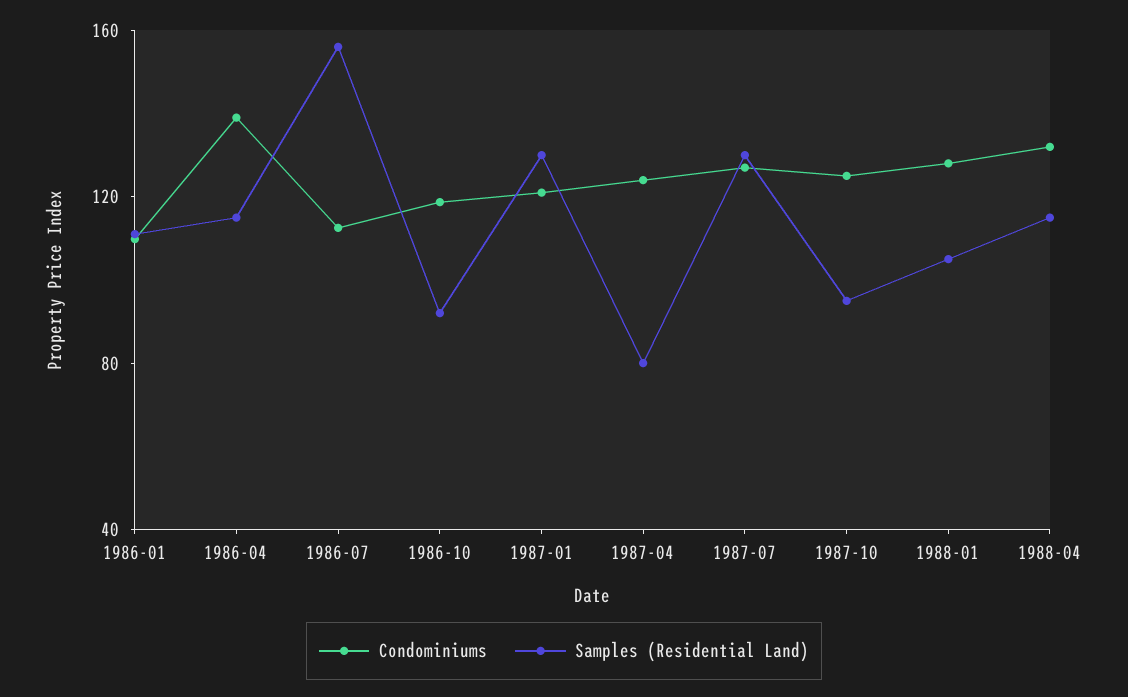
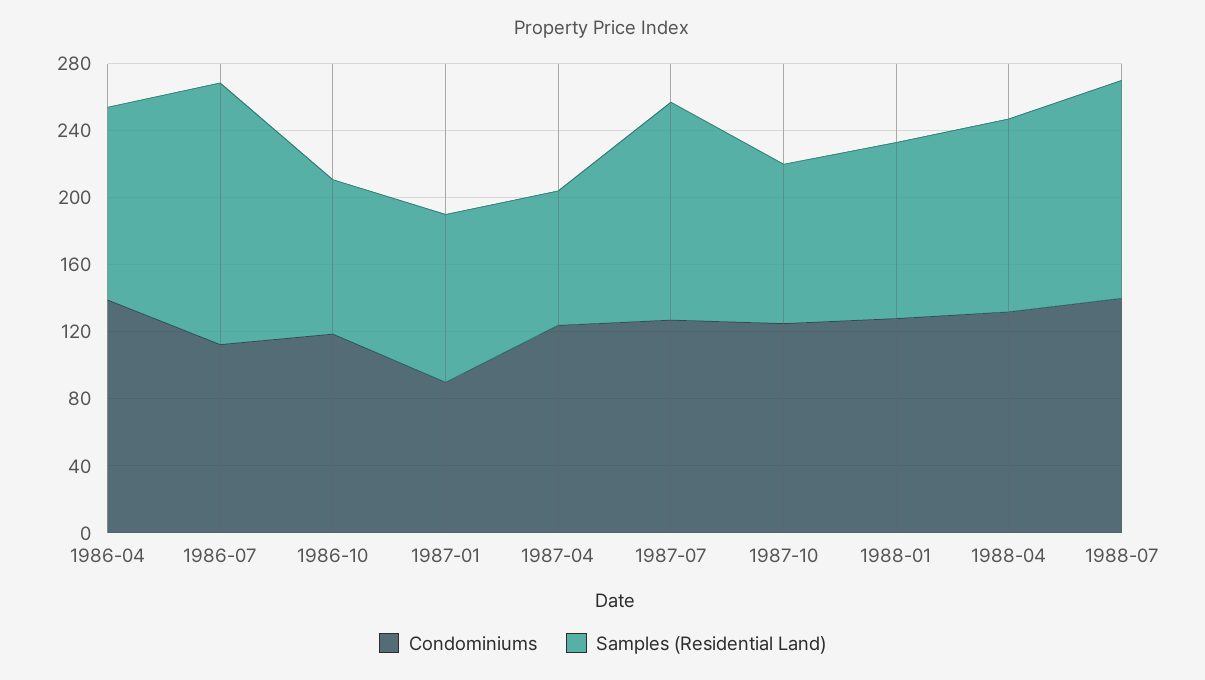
Condominiums, 1986-01: 110 -> none
Samples (Residential Land), 1986-01: 110 -> none
Condominiums, 1987-01: 120 -> 90
Samples (Residential Land), 1987-01: 130 -> 100
Condominiums, 1988-07: none -> 140
Samples (Residential Land), 1988-07: none -> 130

